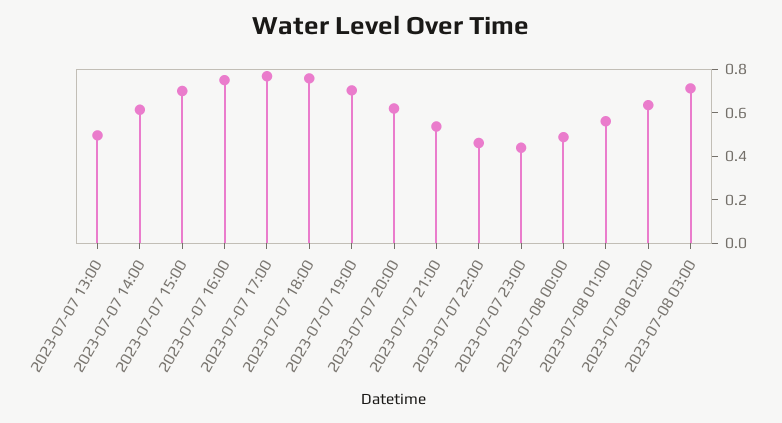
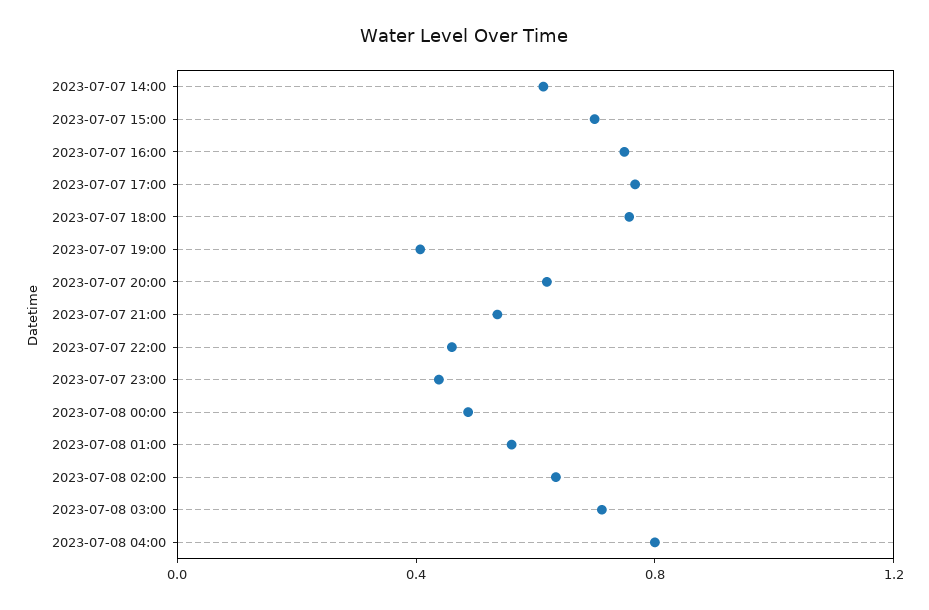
2023-07-07 13:00: 0.5 -> none
2023-07-07 19:00: 0.7 -> 0.4
2023-07-08 04:00: none -> 0.8

